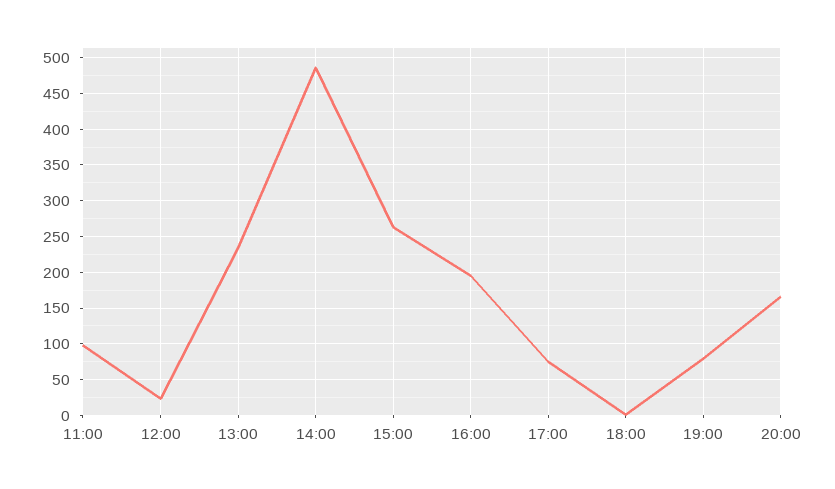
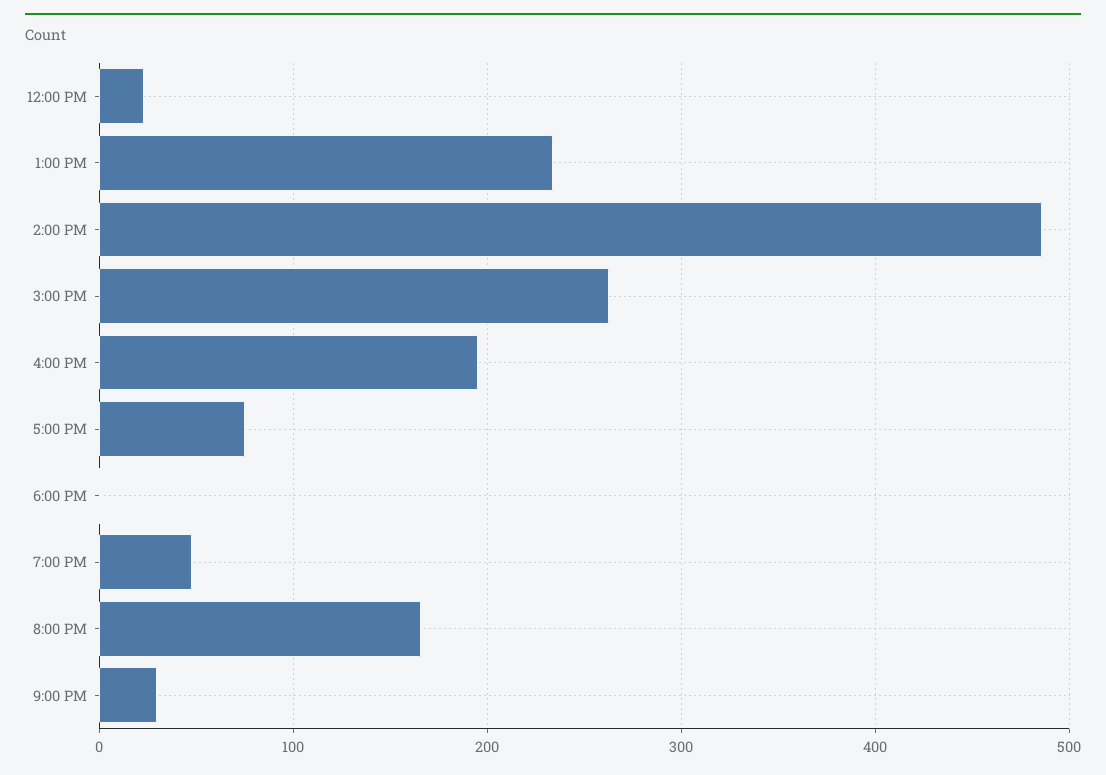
11:00: 100 -> none
19:00: 80 -> 50
9:00 PM: none -> 30

